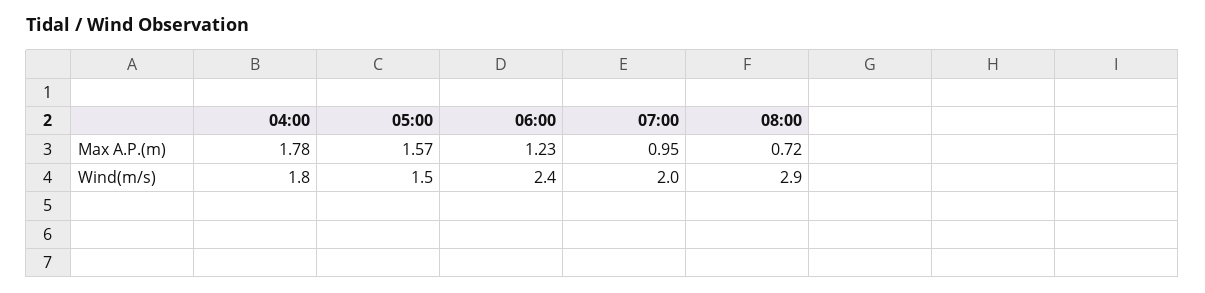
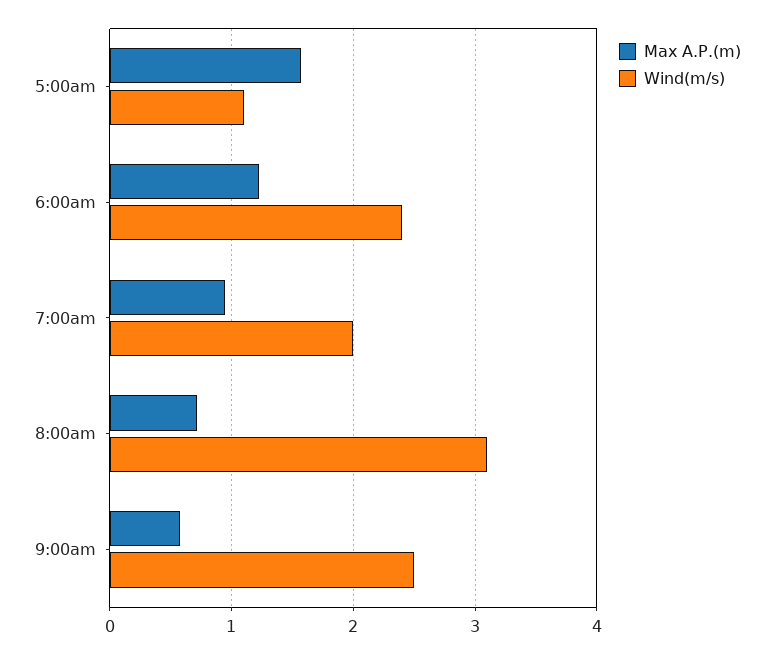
Max A.P.(m), 04:00: 1.78 -> none
Wind(m/s), 04:00: 1.8 -> none
Wind(m/s), 05:00: 1.5 -> 1.1
Wind(m/s), 08:00: 2.9 -> 3.1
Max A.P.(m), 9:00am: none -> 0.6
Wind(m/s), 9:00am: none -> 2.5

